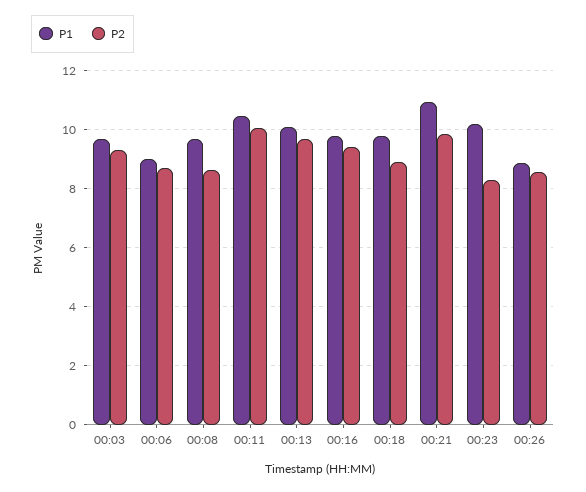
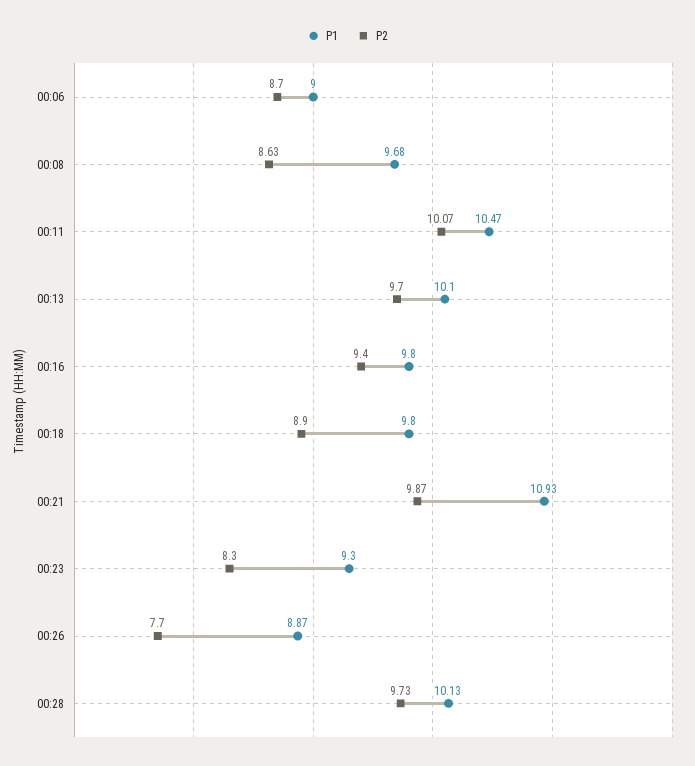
P1, 00:03: 9.75 -> none
P2, 00:03: 9.25 -> none
P1, 00:23: 10.25 -> 9.3
P2, 00:26: 8.5 -> 7.7
P1, 00:28: none -> 10.13
P2, 00:28: none -> 9.73

